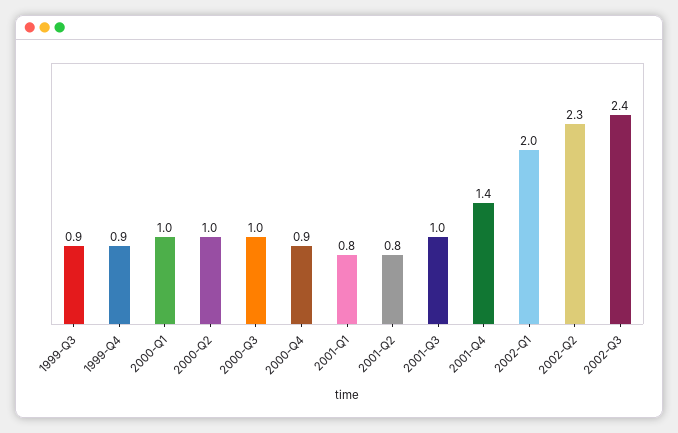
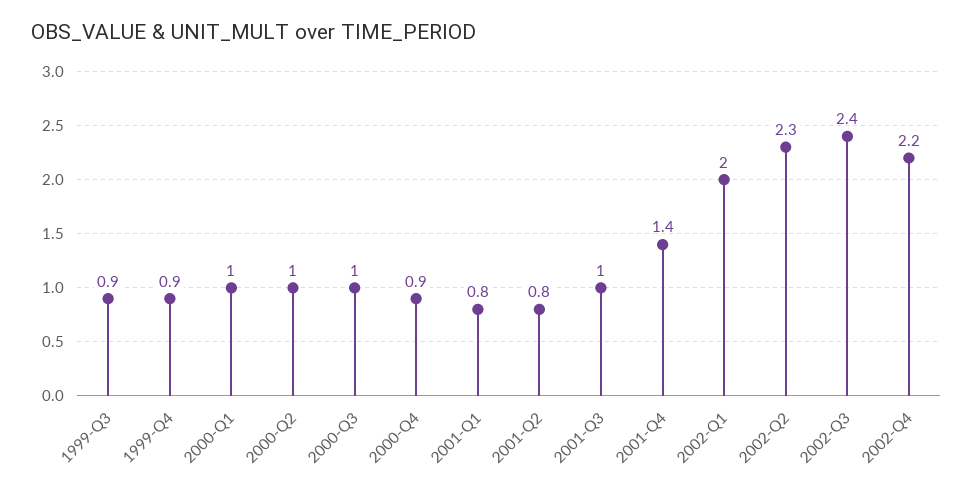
2002-Q4: none -> 2.2

